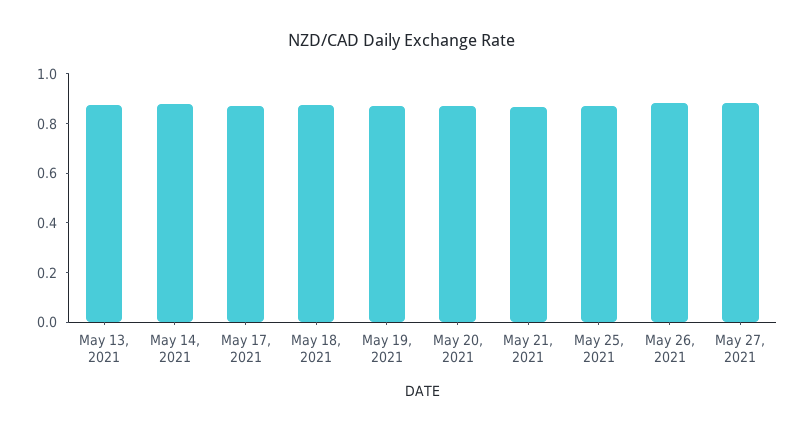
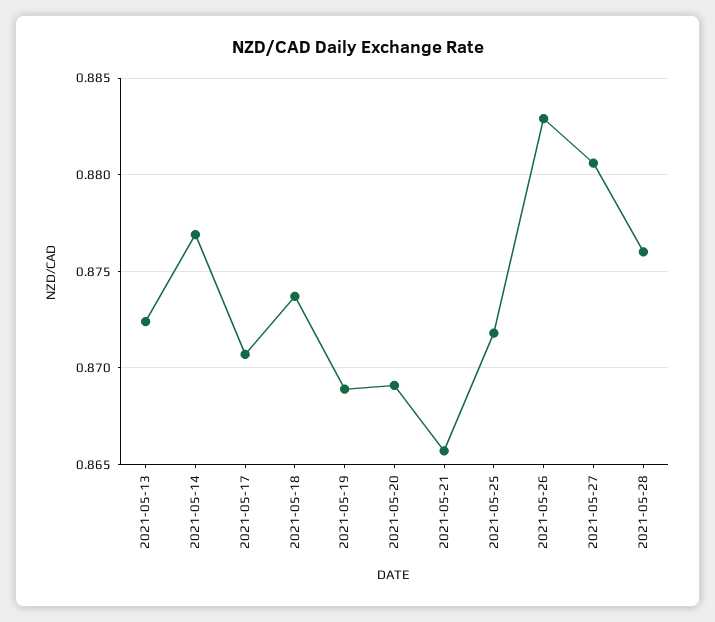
2021-05-28: none -> 0.876

